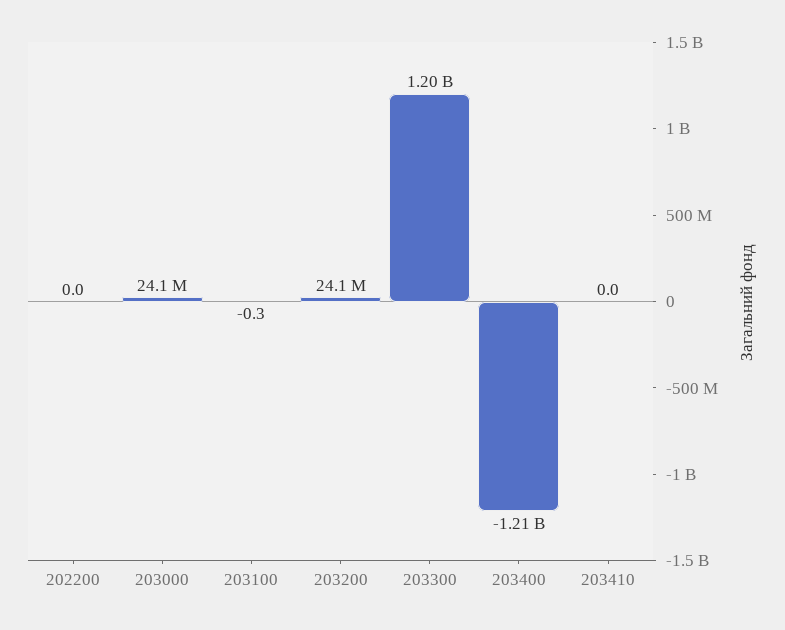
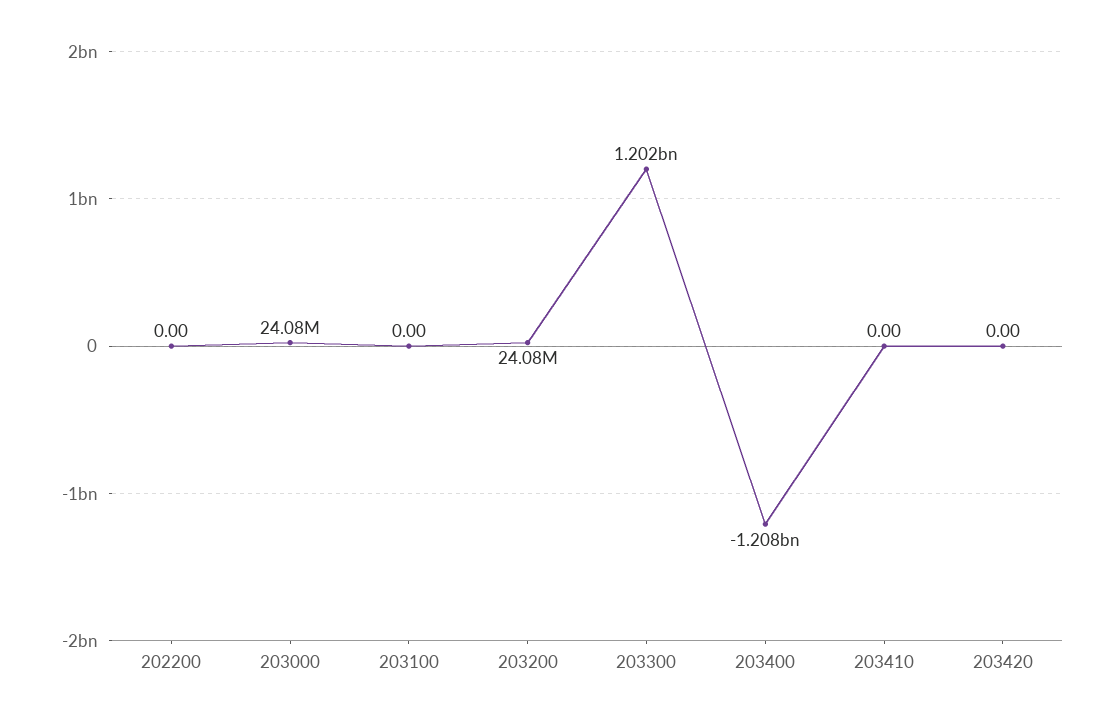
203100: -0.3 -> 0
203420: none -> 0

